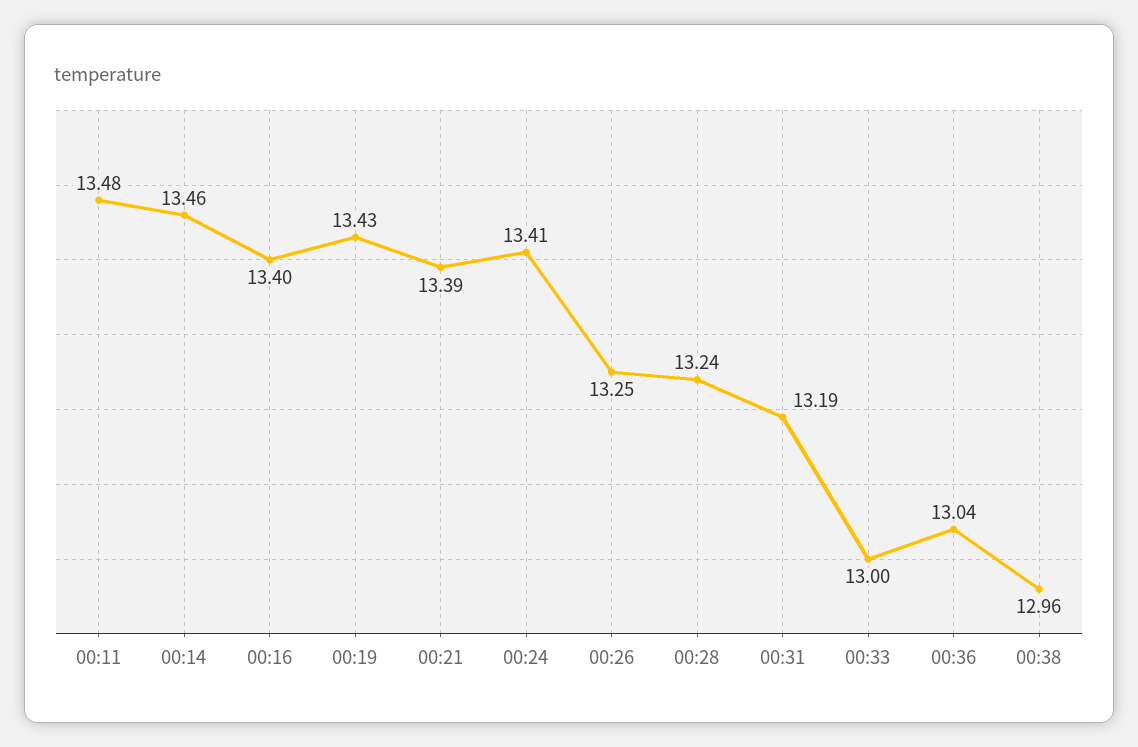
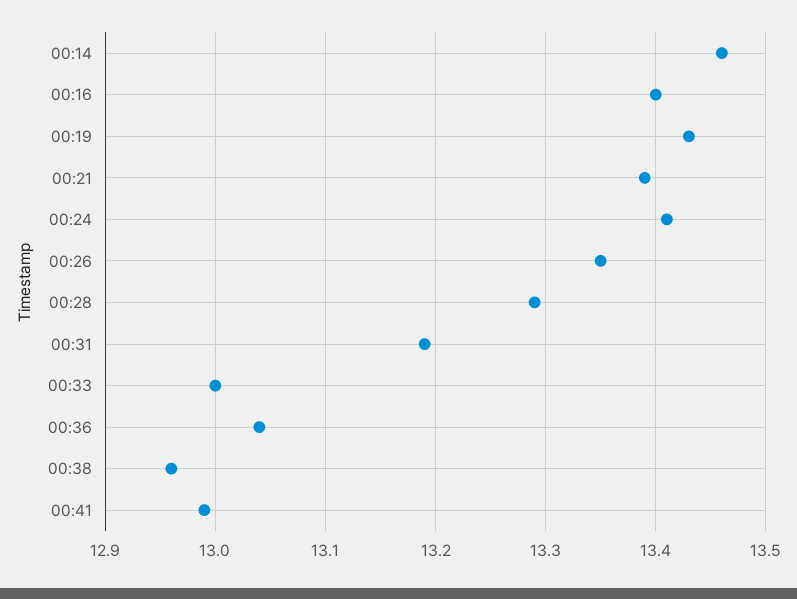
00:11: 13.48 -> none
00:26: 13.25 -> 13.35
00:28: 13.24 -> 13.29
00:41: none -> 12.99

